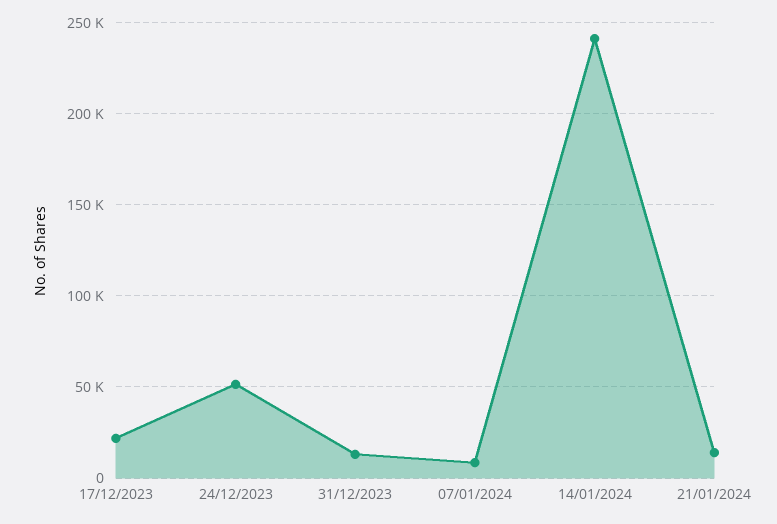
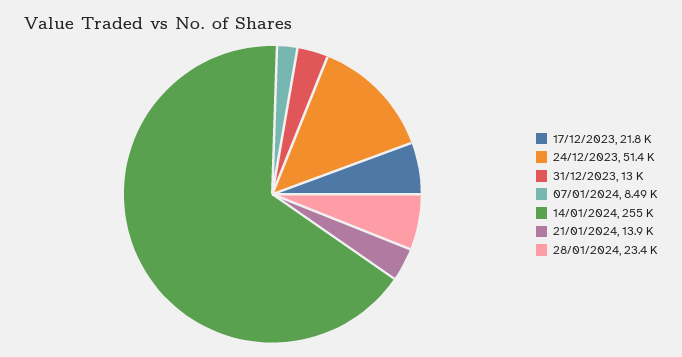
14/01/2024: 240000 -> 255000
28/01/2024: none -> 23400

